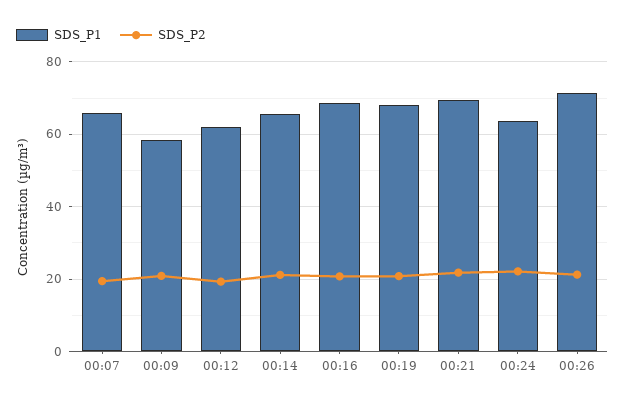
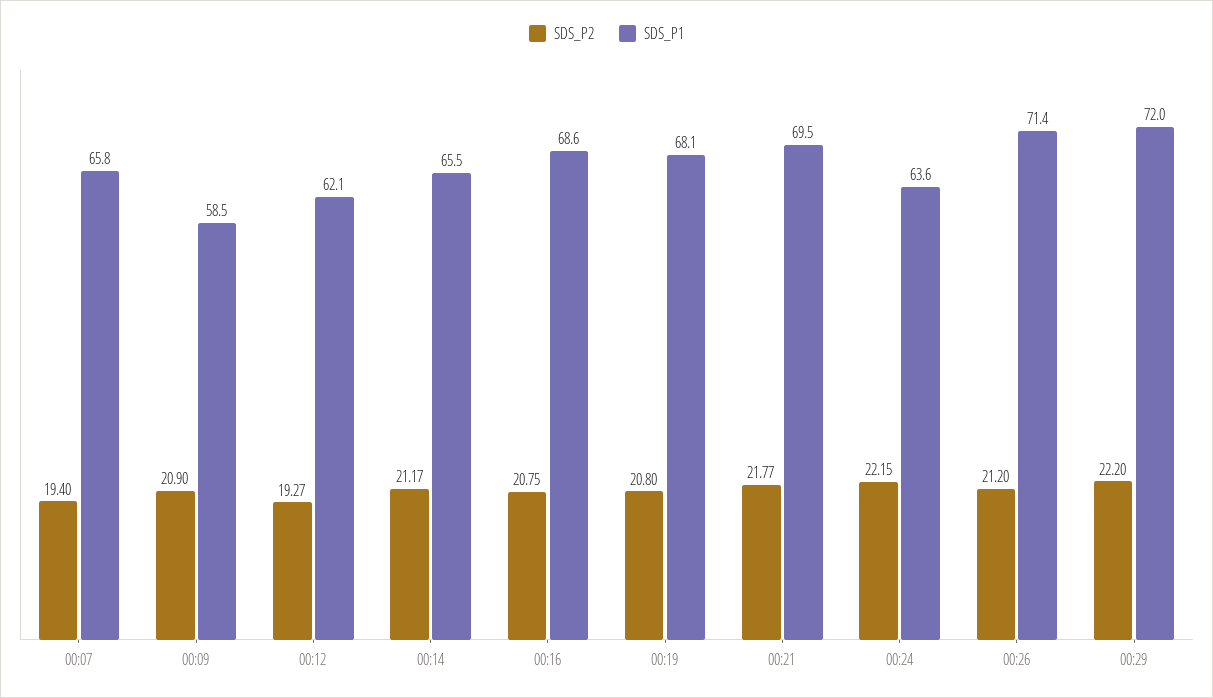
SDS_P2, 00:29: none -> 22.2
SDS_P1, 00:29: none -> 72

